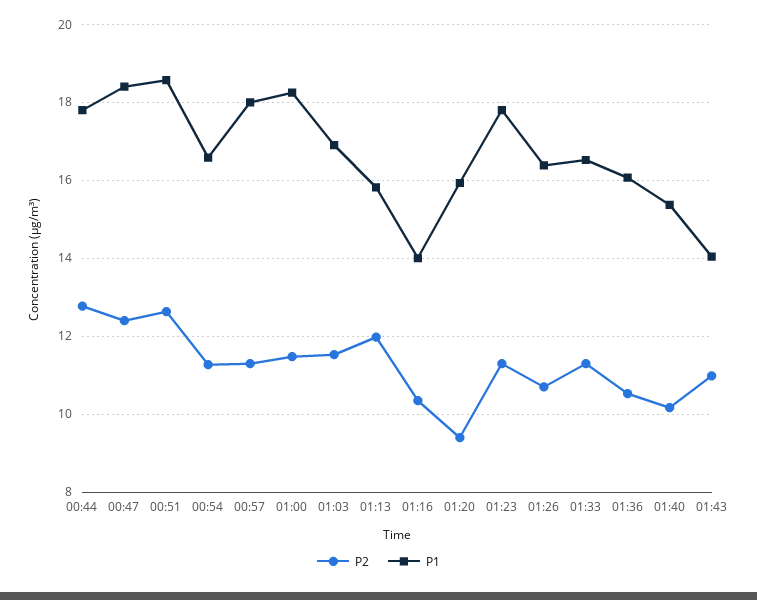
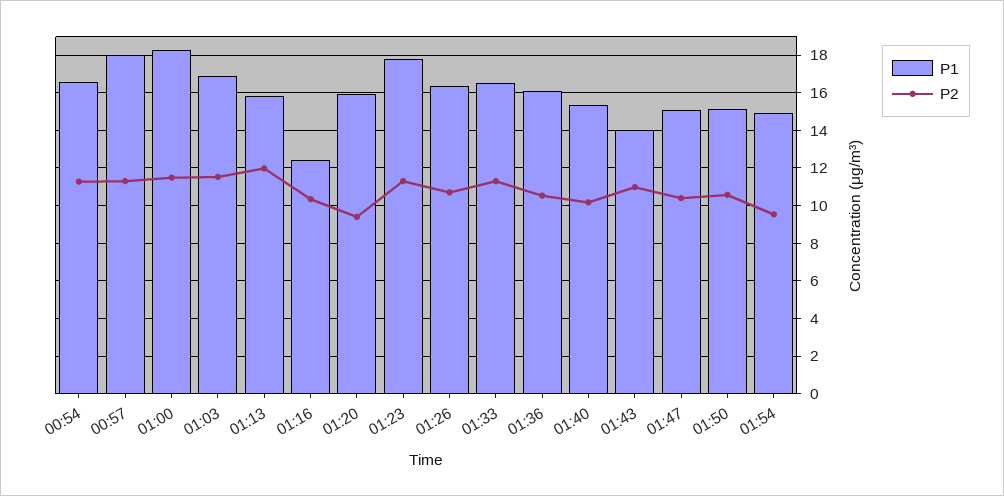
P2, 00:44: 12.8 -> none
P1, 00:44: 17.8 -> none
P2, 00:47: 12.4 -> none
P1, 00:47: 18.4 -> none
P2, 00:51: 12.6 -> none
P1, 00:51: 18.6 -> none
P1, 01:16: 14 -> 12.5
P1, 01:47: none -> 15
P2, 01:47: none -> 10.5
P1, 01:50: none -> 15
P2, 01:50: none -> 10.5
P1, 01:54: none -> 15
P2, 01:54: none -> 9.5

